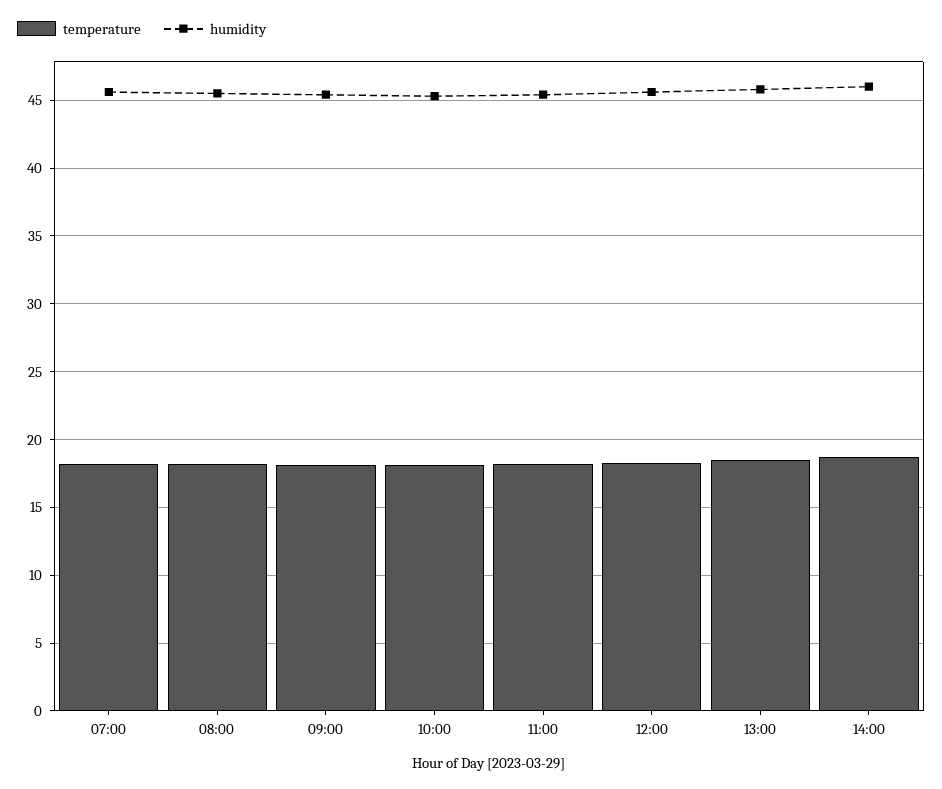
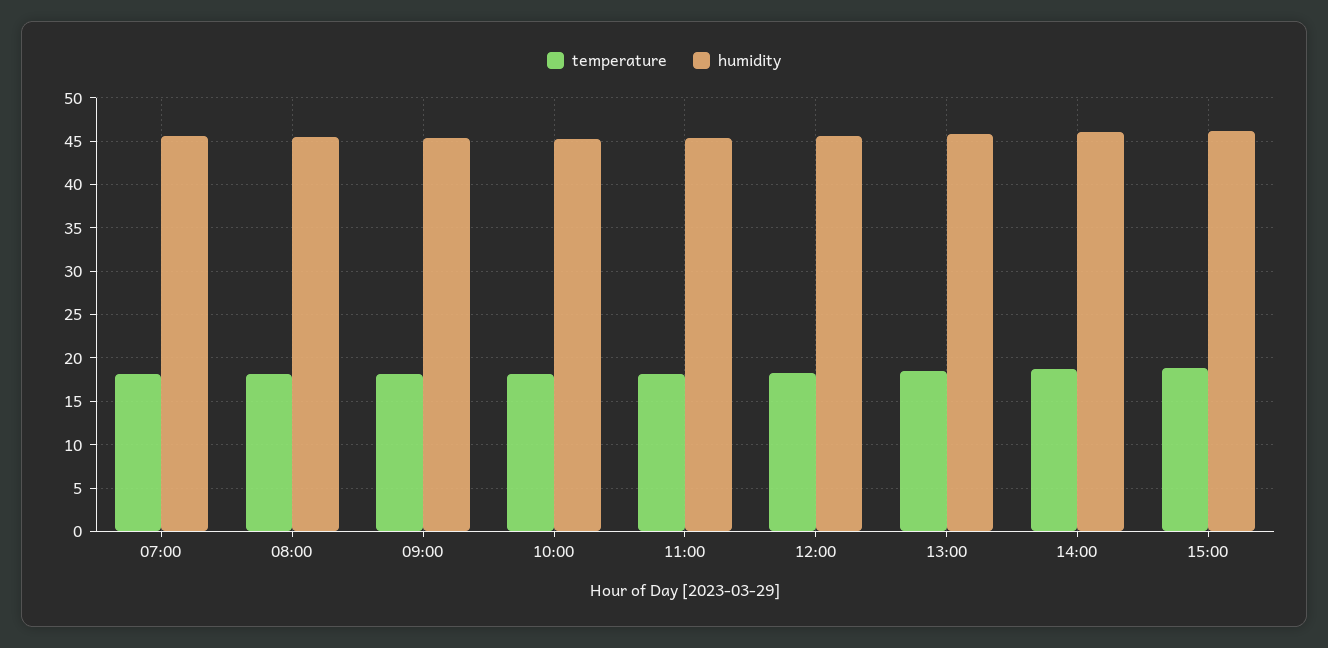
temperature, 15:00: none -> 19
humidity, 15:00: none -> 46

